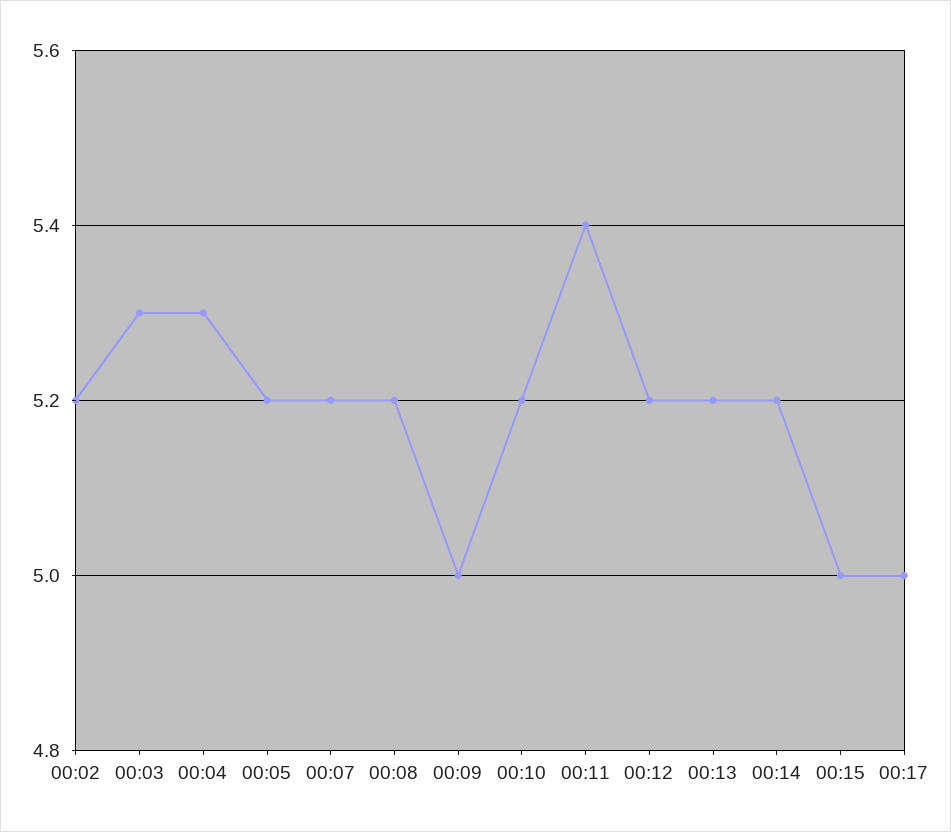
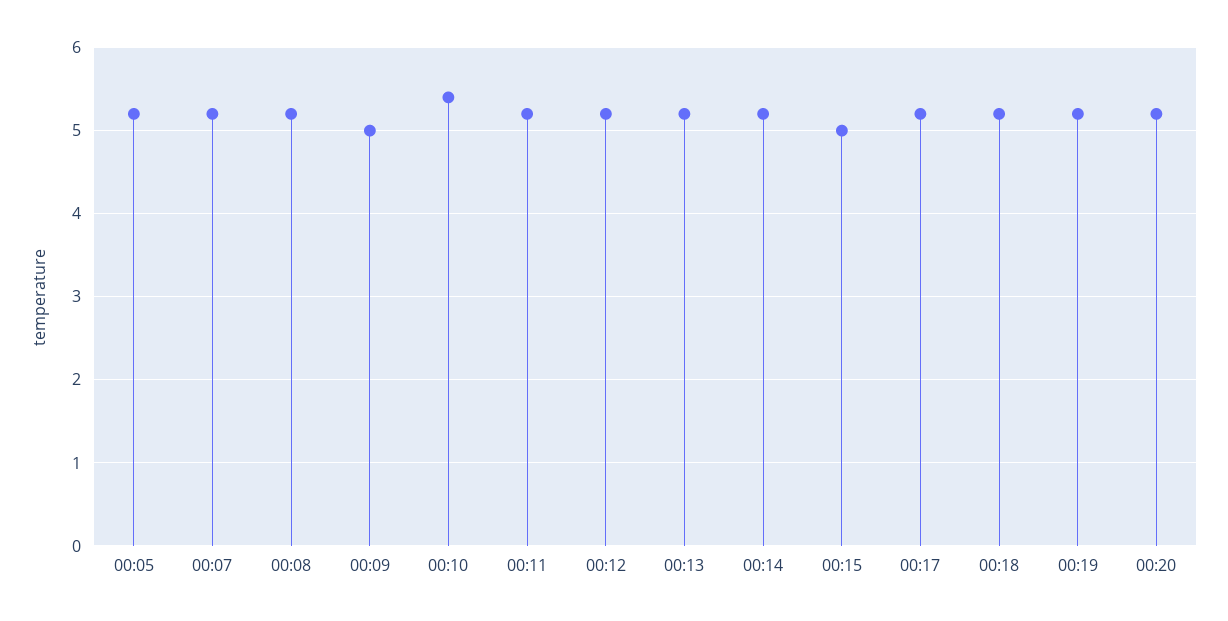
00:02: 5.2 -> none
00:03: 5.3 -> none
00:04: 5.3 -> none
00:10: 5.2 -> 5.4
00:11: 5.4 -> 5.2
00:17: 5 -> 5.2
00:18: none -> 5.2
00:19: none -> 5.2
00:20: none -> 5.2

